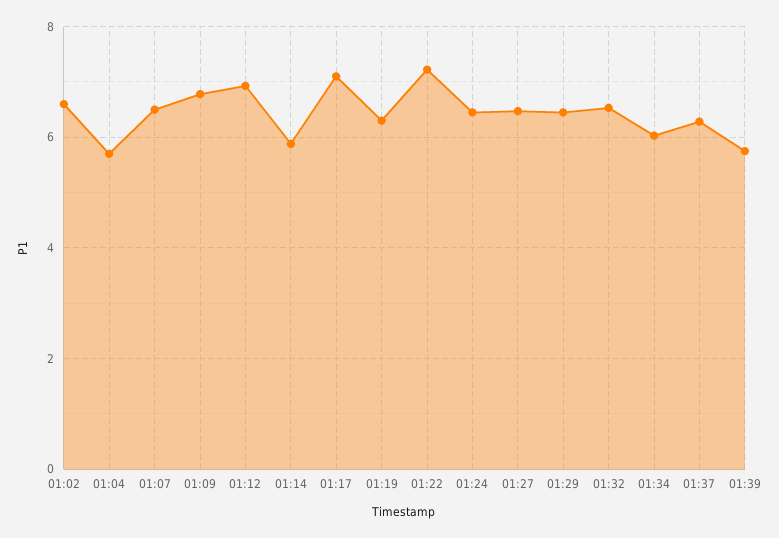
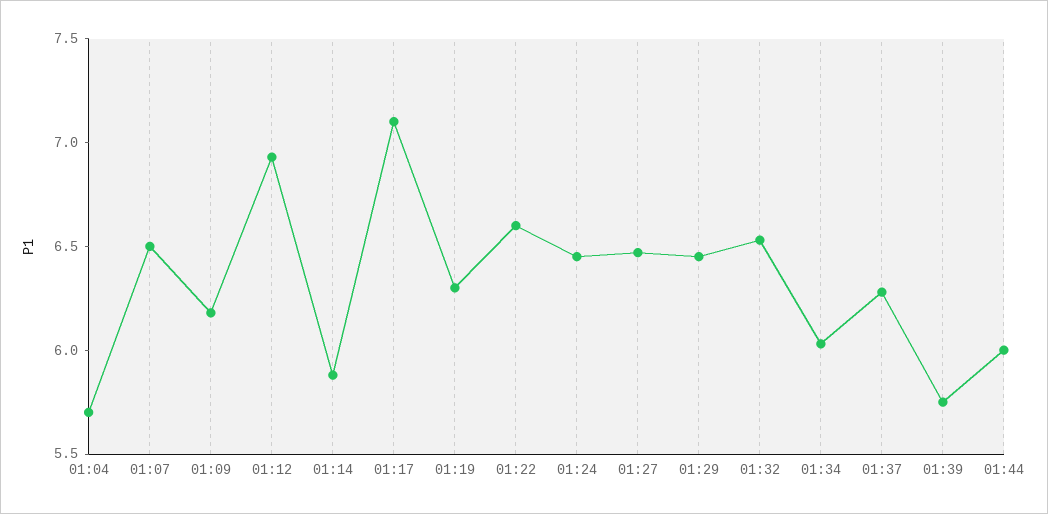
01:02: 6.6 -> none
01:09: 6.8 -> 6.2
01:22: 7.2 -> 6.6
01:44: none -> 6

